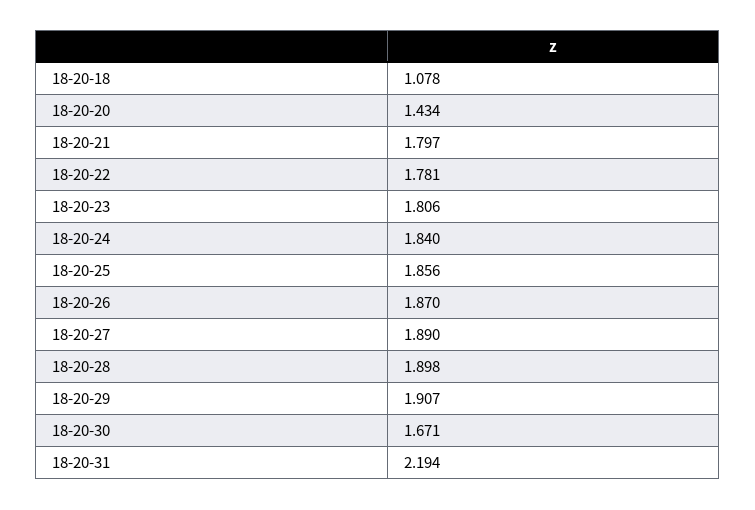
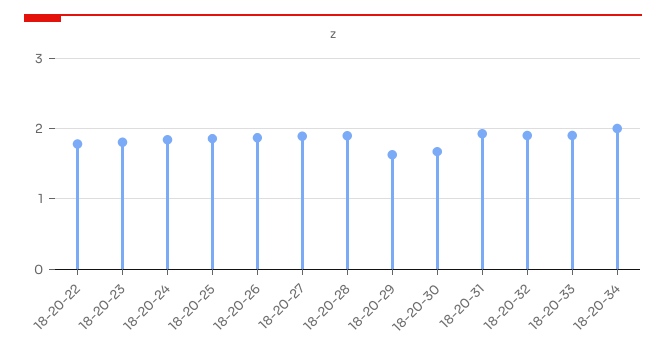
18-20-18: 1.078 -> none
18-20-20: 1.434 -> none
18-20-21: 1.797 -> none
18-20-29: 1.907 -> 1.6
18-20-31: 2.194 -> 1.9
18-20-32: none -> 1.9
18-20-33: none -> 1.9
18-20-34: none -> 2

